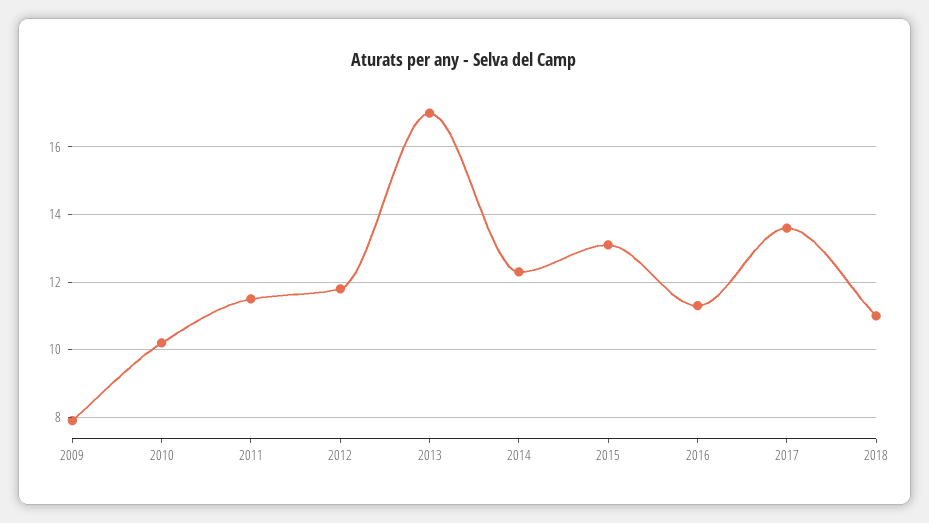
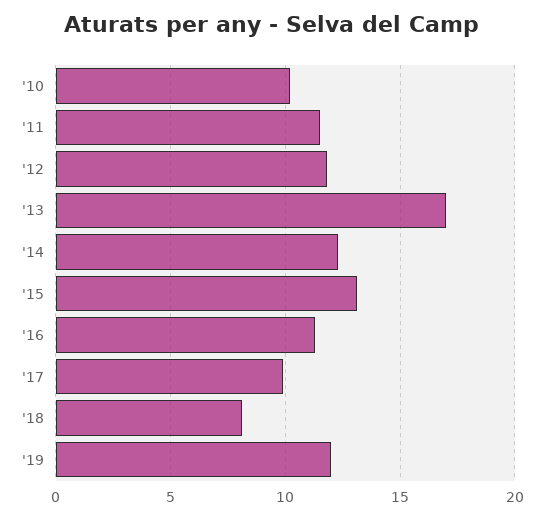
2009: 8 -> none
2017: 13.5 -> 10
2018: 11 -> 8
'19: none -> 12

